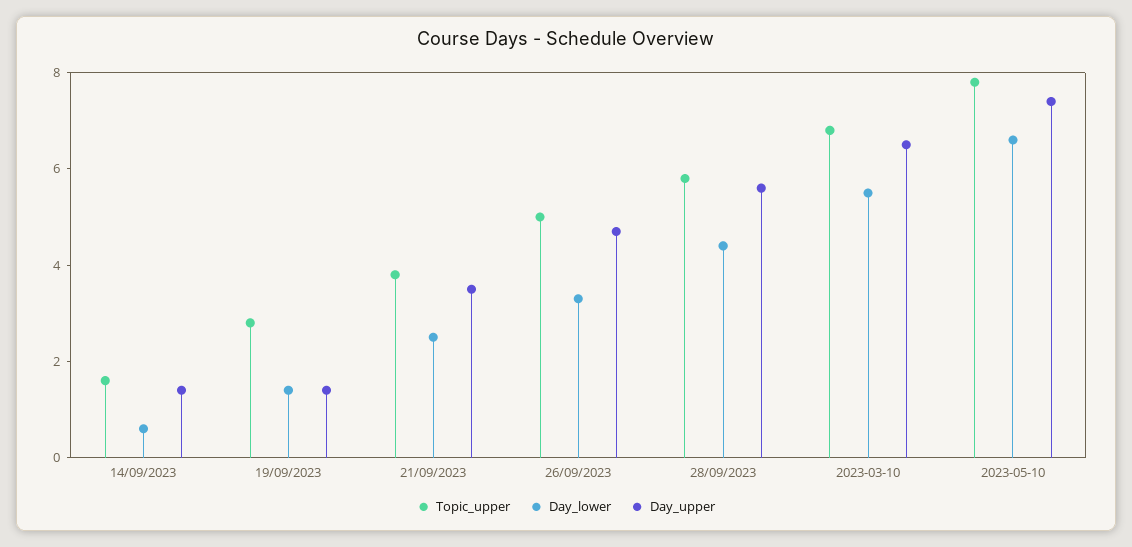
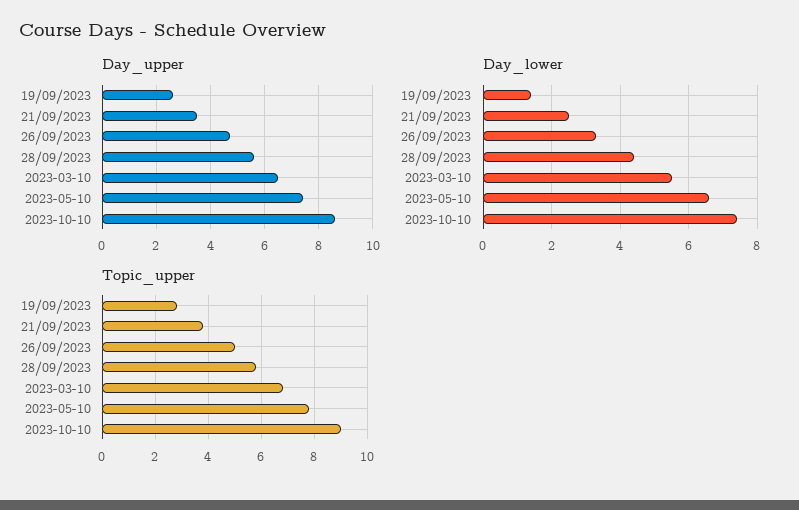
Topic_upper, 14/09/2023: 1.5 -> none
Day_lower, 14/09/2023: 0.5 -> none
Day_upper, 14/09/2023: 1.5 -> none
Day_upper, 19/09/2023: 1.5 -> 2.5
Day_upper, 2023-10-10: none -> 8.5
Day_lower, 2023-10-10: none -> 7.5
Topic_upper, 2023-10-10: none -> 9

